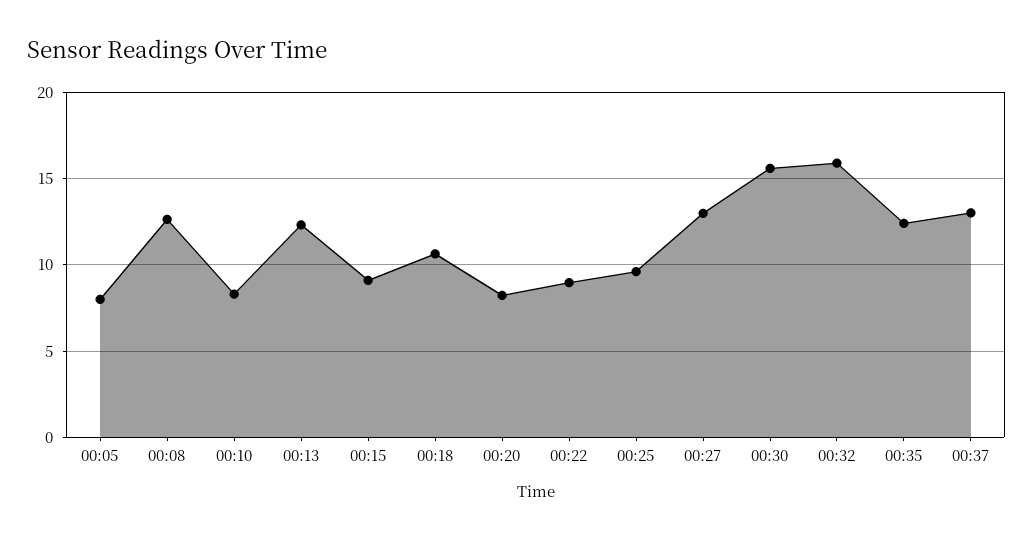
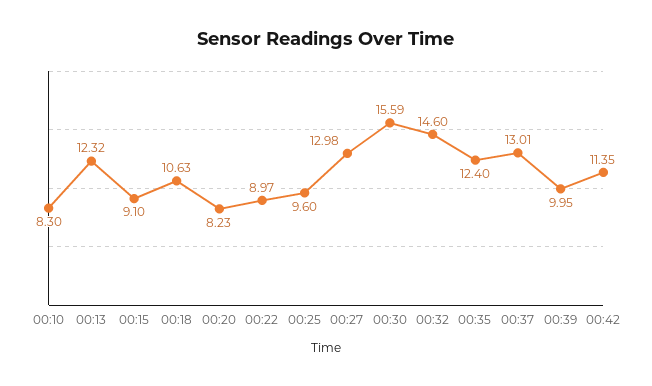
00:05: 8 -> none
00:08: 12.5 -> none
00:32: 16 -> 14.6
00:39: none -> 9.95
00:42: none -> 11.35

